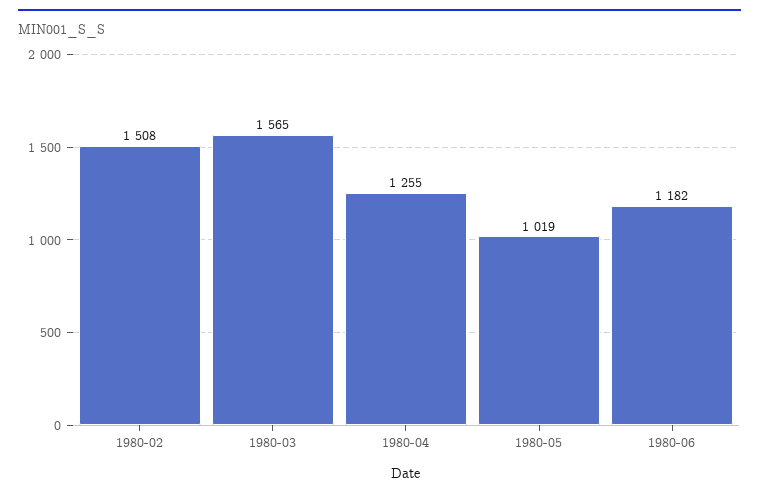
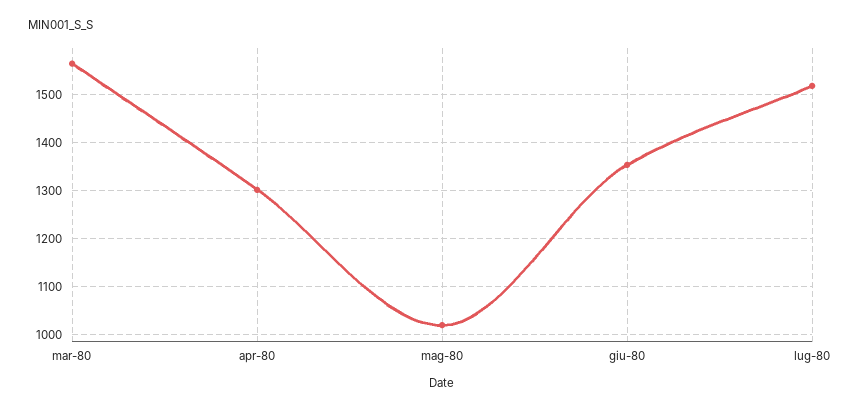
1980-02: 1508 -> none
1980-04: 1255 -> 1300
1980-06: 1182 -> 1360
lug-80: none -> 1520

